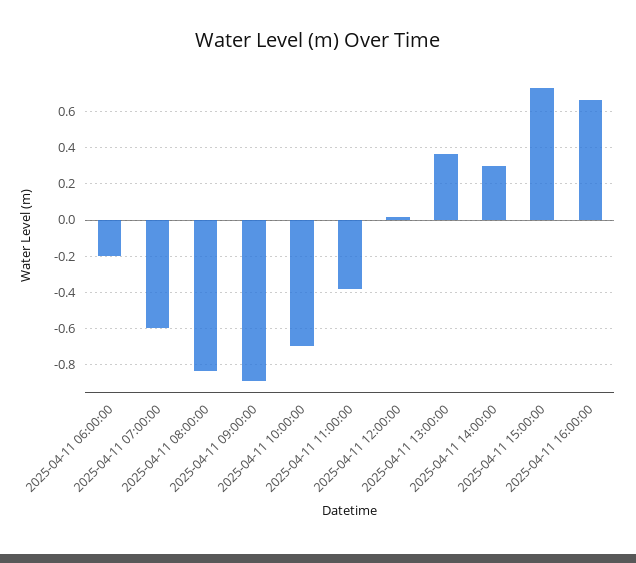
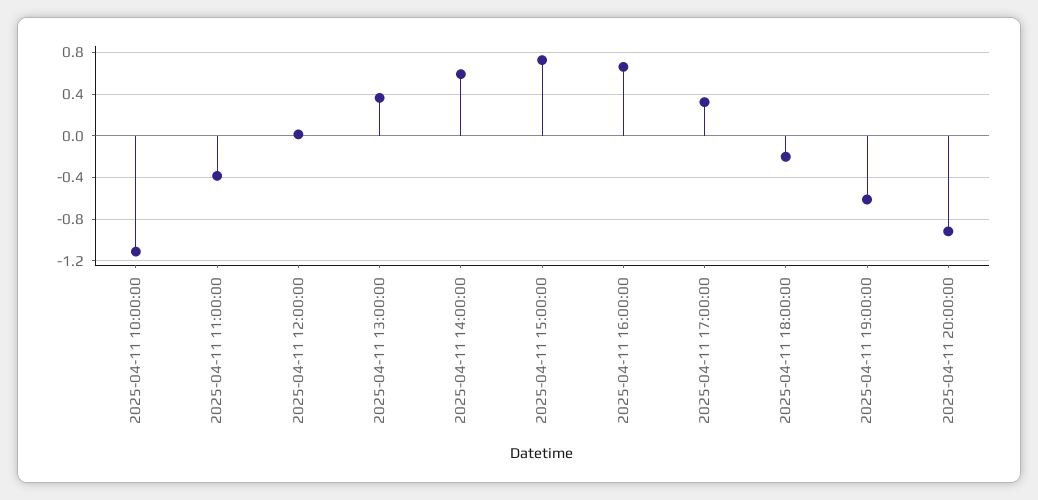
2025-04-11 06:00:00: -0.2 -> none
2025-04-11 07:00:00: -0.6 -> none
2025-04-11 08:00:00: -0.85 -> none
2025-04-11 09:00:00: -0.9 -> none
2025-04-11 10:00:00: -0.7 -> -1.1
2025-04-11 14:00:00: 0.3 -> 0.6
2025-04-11 17:00:00: none -> 0.3
2025-04-11 18:00:00: none -> -0.2
2025-04-11 19:00:00: none -> -0.6
2025-04-11 20:00:00: none -> -0.9

